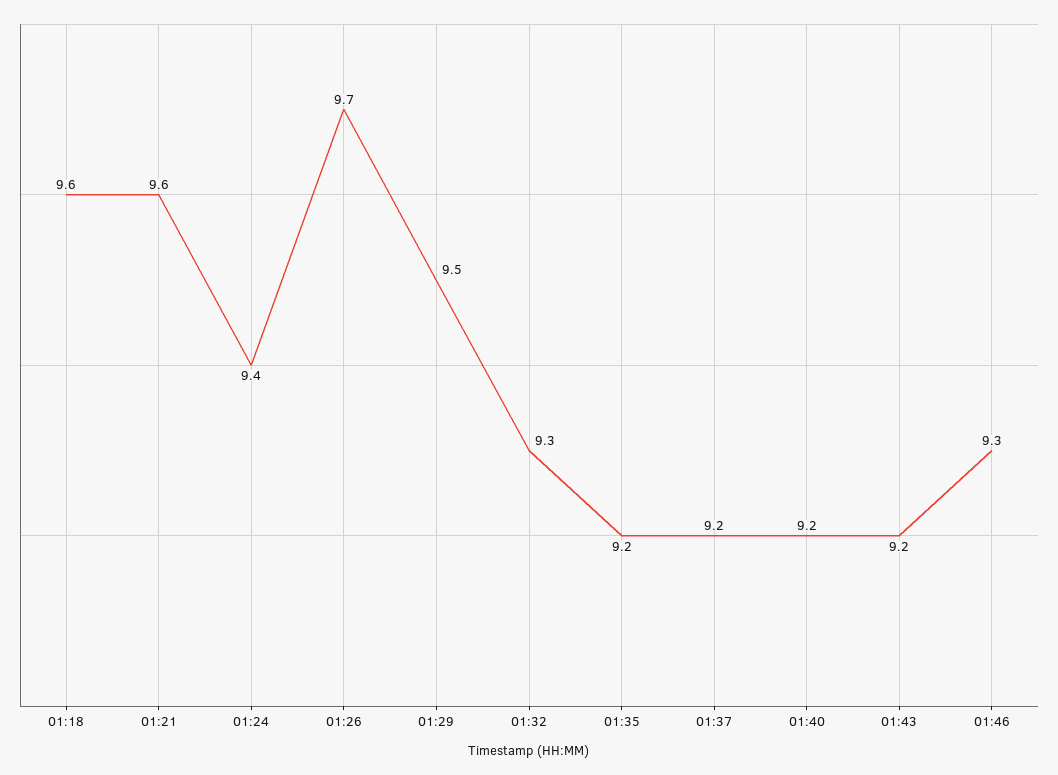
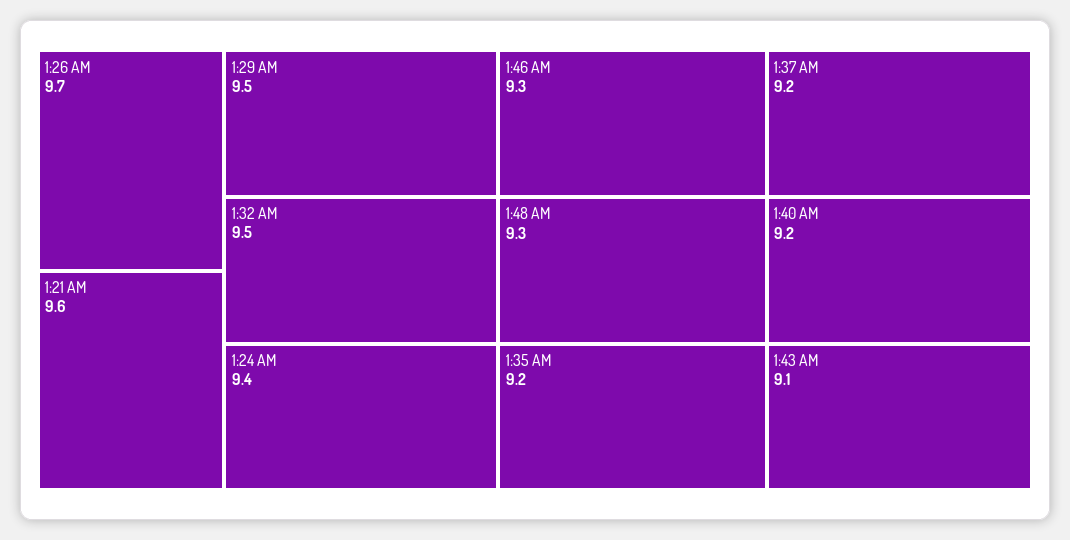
01:18: 9.6 -> none
01:32: 9.3 -> 9.5
01:43: 9.2 -> 9.1
1:48 AM: none -> 9.3

